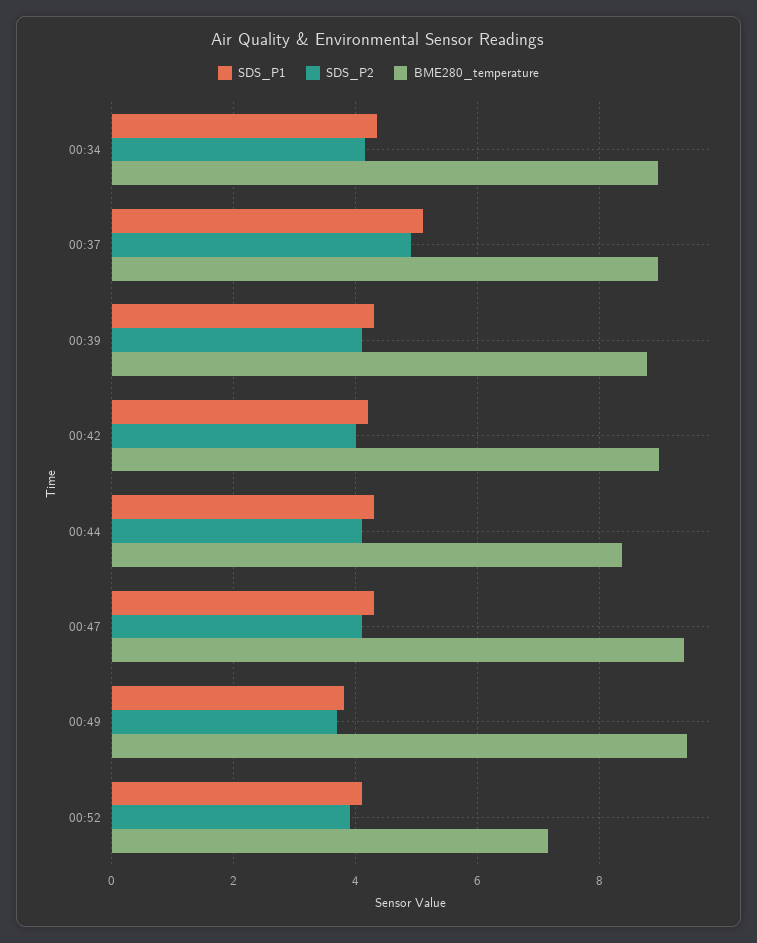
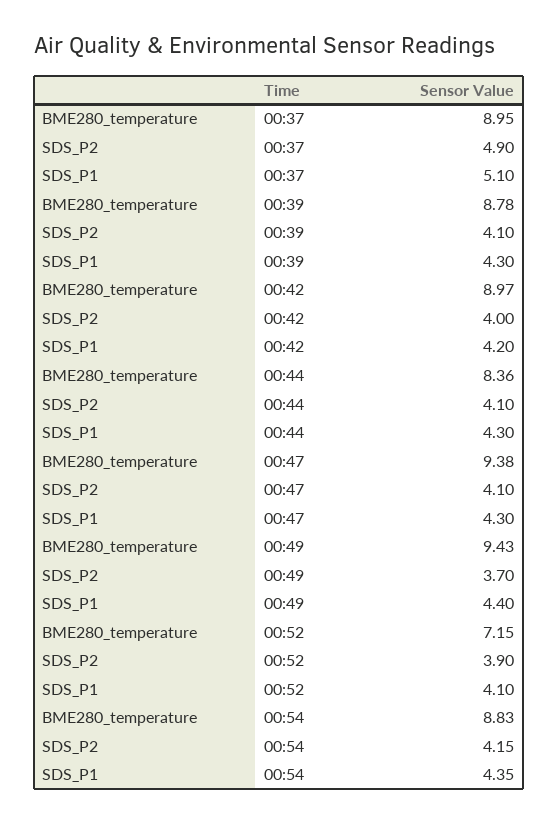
SDS_P1, 00:34: 4.4 -> none
SDS_P2, 00:34: 4.2 -> none
BME280_temperature, 00:34: 9 -> none
SDS_P1, 00:49: 3.8 -> 4.4
BME280_temperature, 00:54: none -> 8.83
SDS_P2, 00:54: none -> 4.15
SDS_P1, 00:54: none -> 4.35

